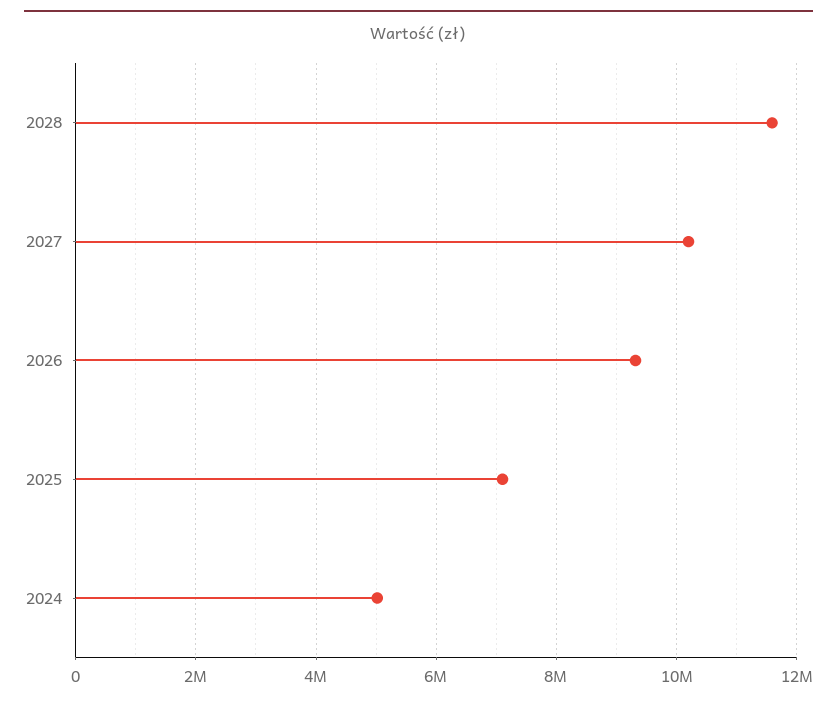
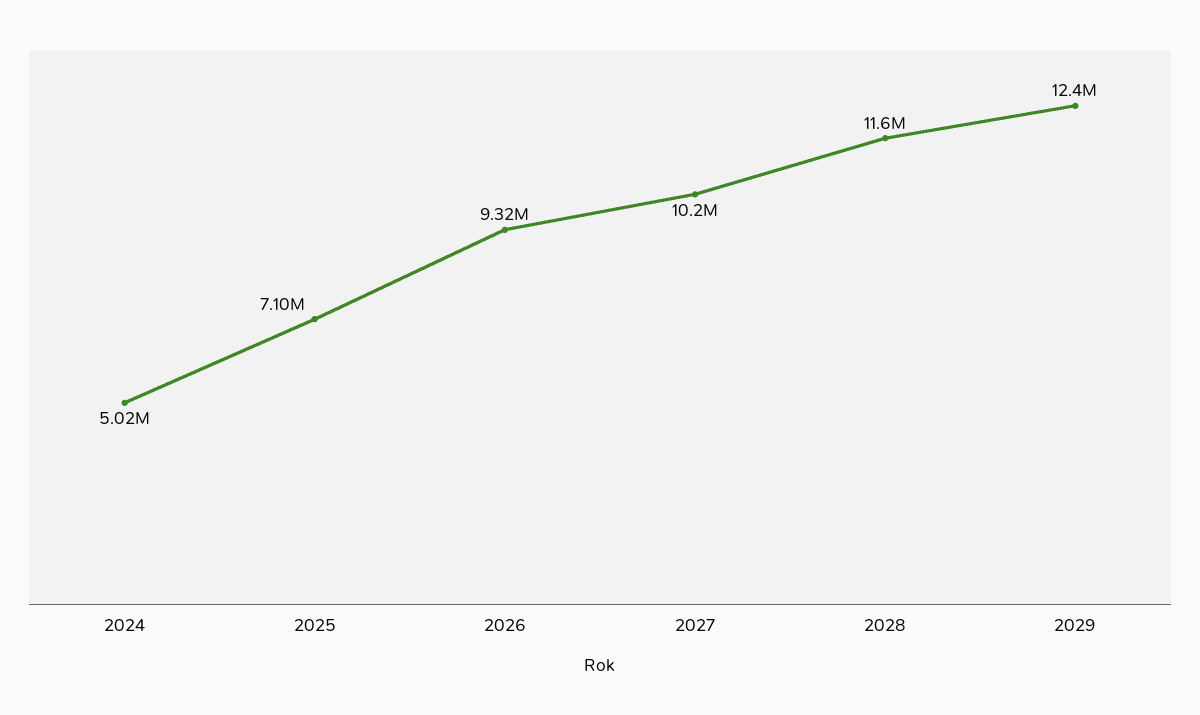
2029: none -> 12400000

